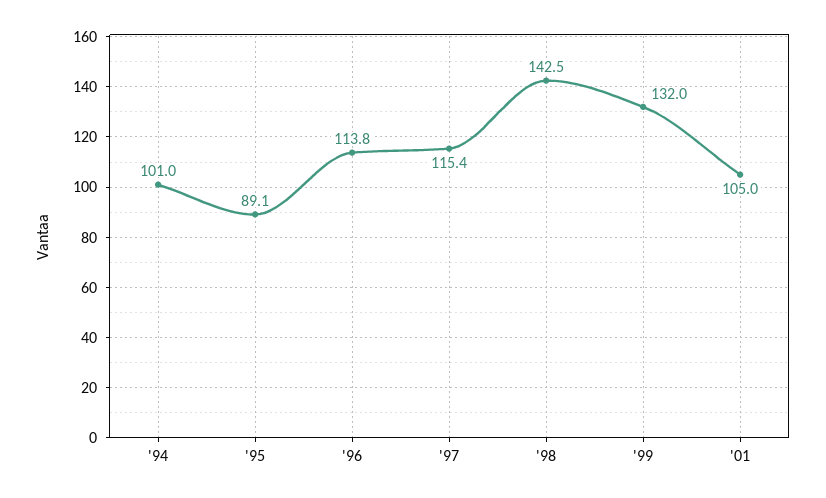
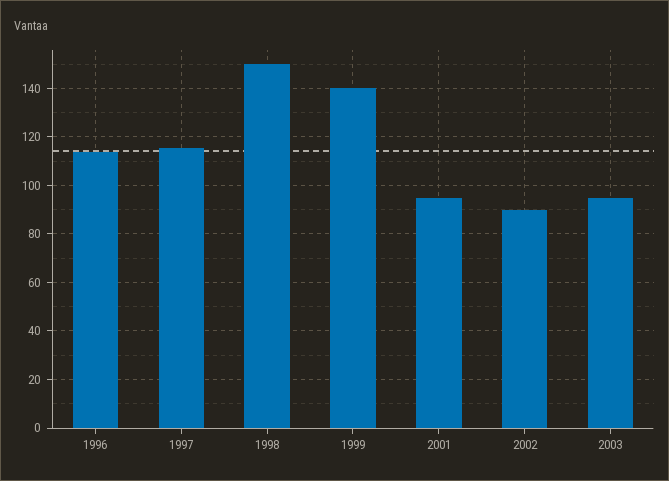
'94: 101 -> none
'95: 89.1 -> none
'98: 142.5 -> 150
'99: 132 -> 140
'01: 105 -> 95
2002: none -> 90
2003: none -> 95

